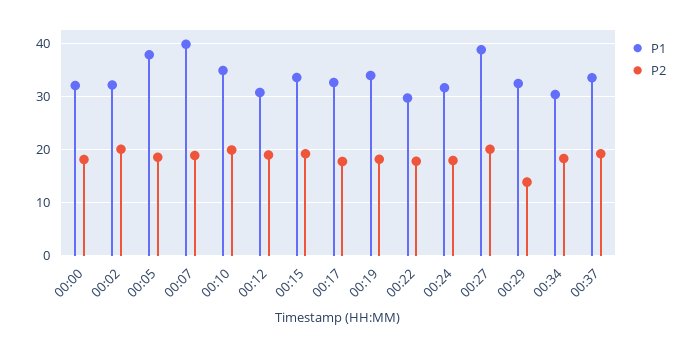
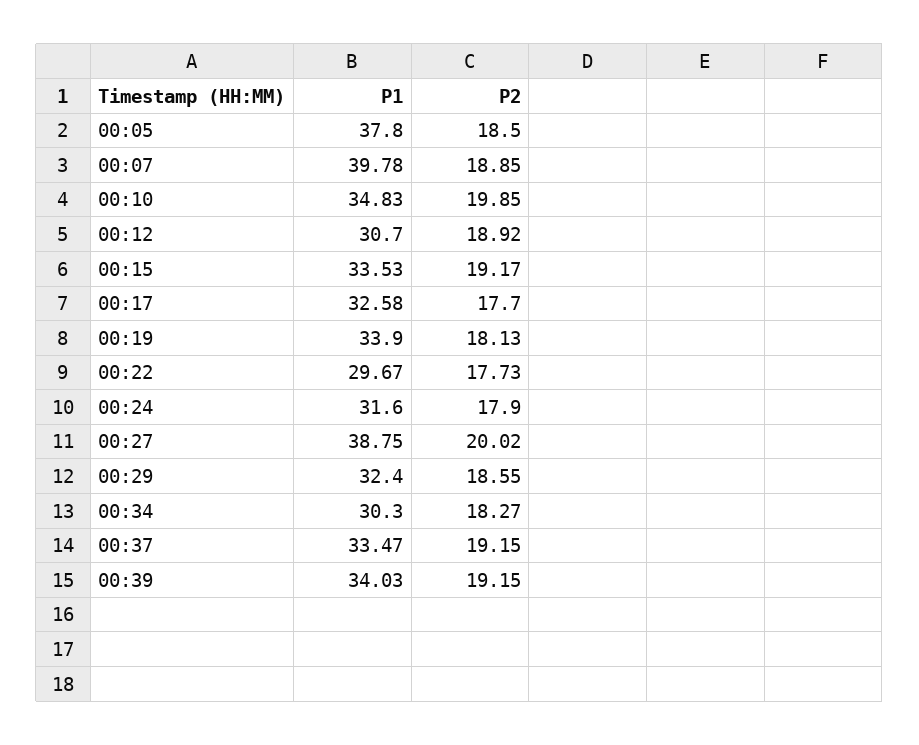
P1, 00:00: 32 -> none
P2, 00:00: 18 -> none
P1, 00:02: 32 -> none
P2, 00:02: 20 -> none
P2, 00:29: 14 -> 18.55
P1, 00:39: none -> 34.03
P2, 00:39: none -> 19.15

